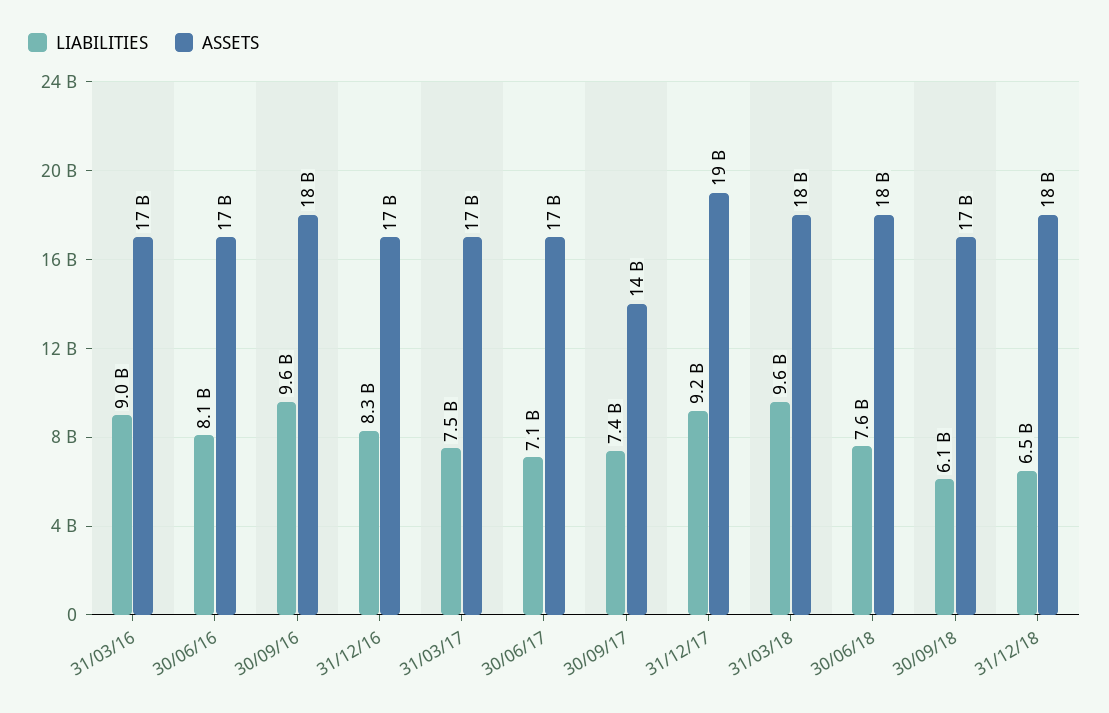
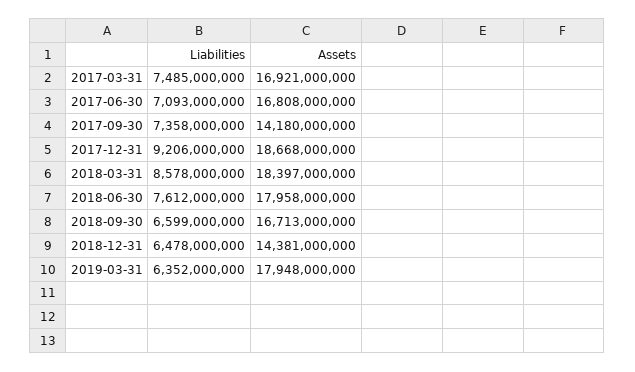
LIABILITIES, 31/03/16: 9000000000 -> none
ASSETS, 31/03/16: 17000000000 -> none
LIABILITIES, 30/06/16: 8100000000 -> none
ASSETS, 30/06/16: 17000000000 -> none
LIABILITIES, 30/09/16: 9600000000 -> none
ASSETS, 30/09/16: 18000000000 -> none
LIABILITIES, 31/12/16: 8300000000 -> none
ASSETS, 31/12/16: 17000000000 -> none
LIABILITIES, 31/03/18: 9600000000 -> 8578000000
LIABILITIES, 30/09/18: 6100000000 -> 6599000000
ASSETS, 31/12/18: 18000000000 -> 14381000000
LIABILITIES, 2019-03-31: none -> 6352000000
ASSETS, 2019-03-31: none -> 17948000000

